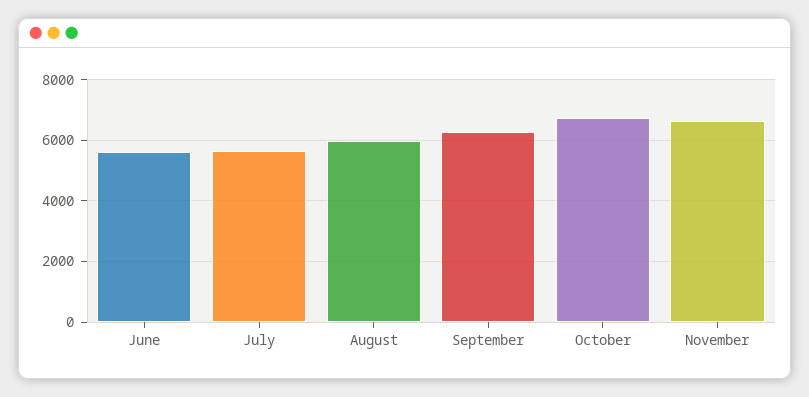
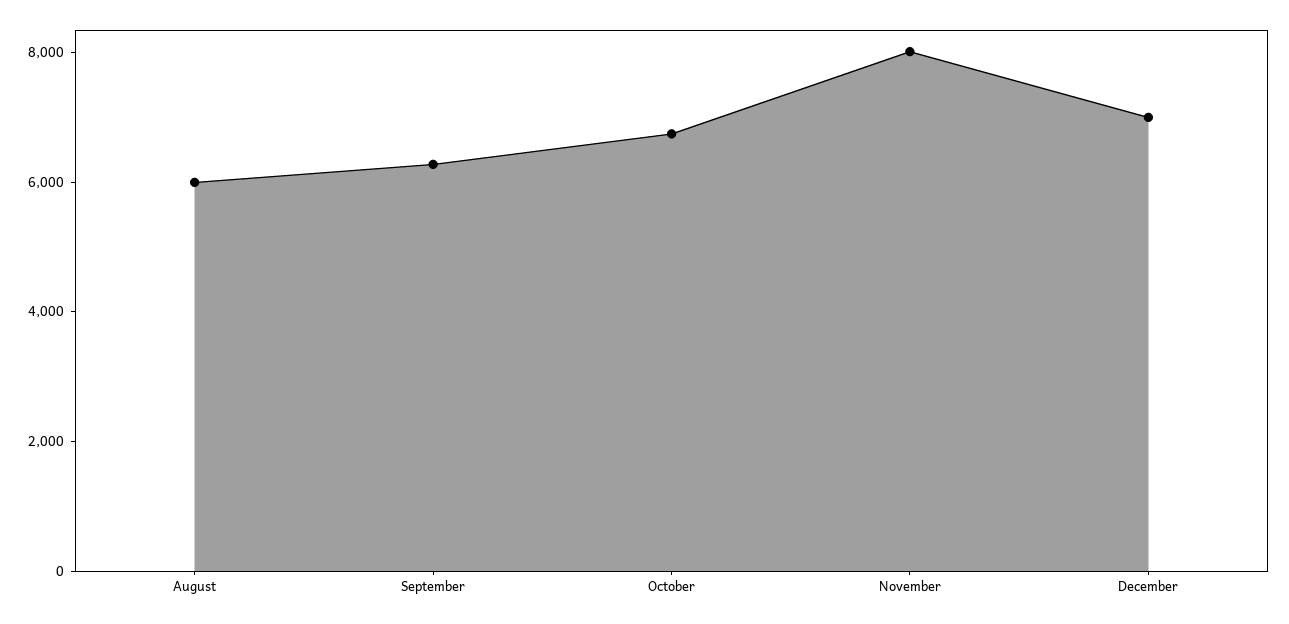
June: 5600 -> none
July: 5600 -> none
November: 6600 -> 8000
December: none -> 7000

